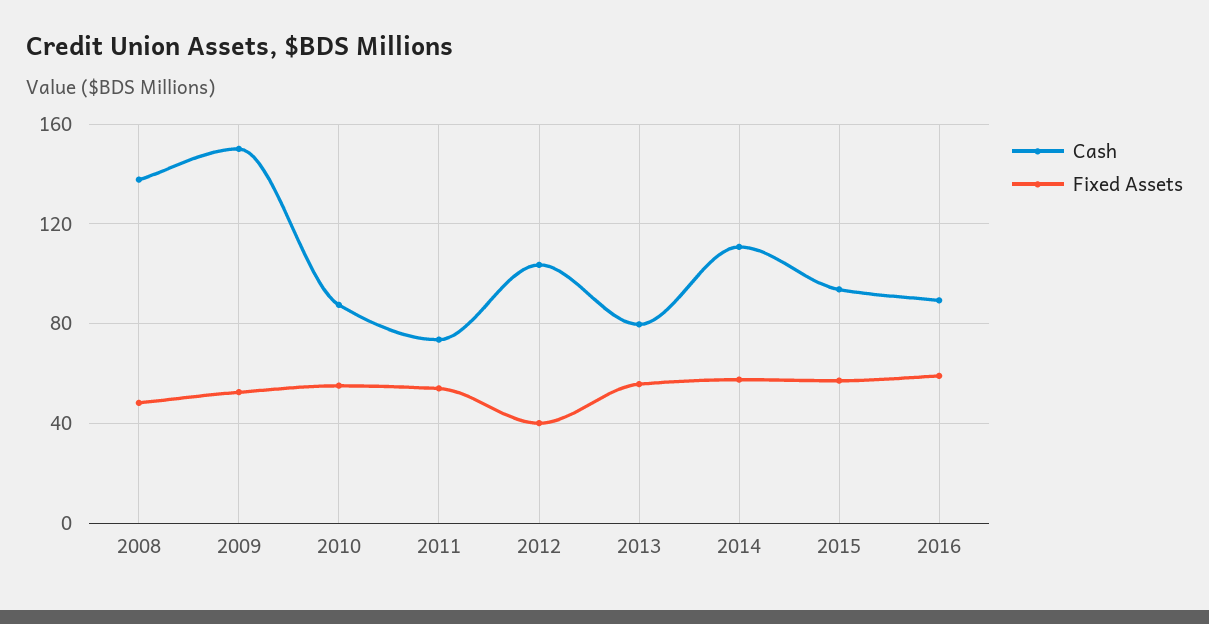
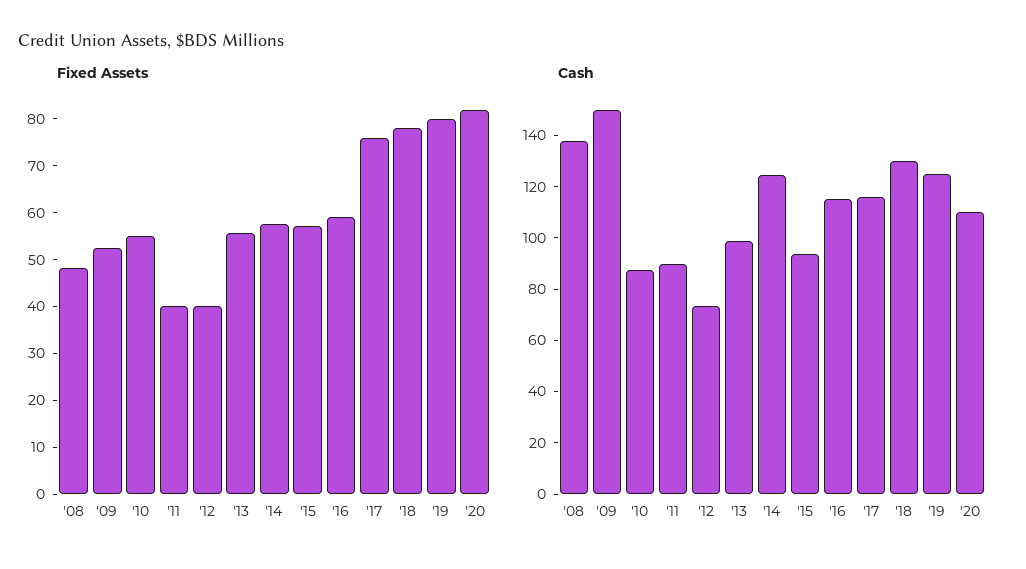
Cash, 2011: 75 -> 90
Fixed Assets, 2011: 55 -> 40
Cash, 2012: 105 -> 75
Cash, 2013: 80 -> 100
Cash, 2014: 110 -> 125
Cash, 2016: 90 -> 115
Fixed Assets, '17: none -> 76
Fixed Assets, '18: none -> 78
Fixed Assets, '19: none -> 80
Fixed Assets, '20: none -> 82
Cash, '17: none -> 115
Cash, '18: none -> 130
Cash, '19: none -> 125
Cash, '20: none -> 110

